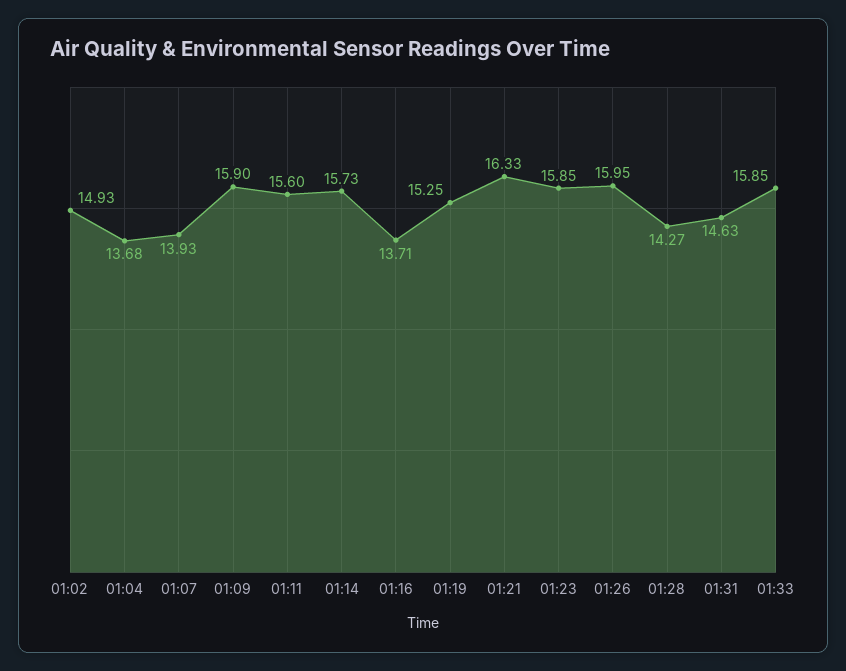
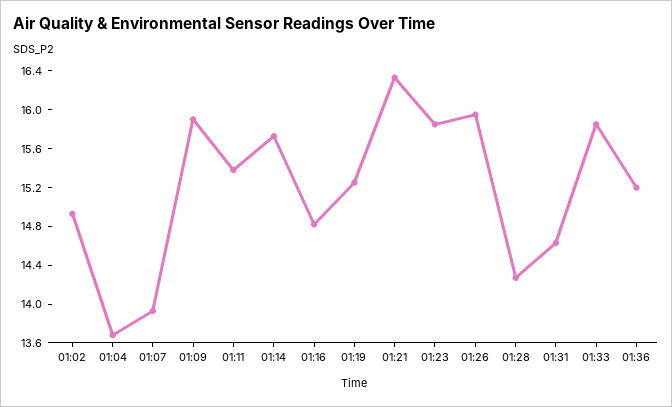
01:11: 15.6 -> 15.4
01:16: 13.71 -> 14.8
01:36: none -> 15.2

